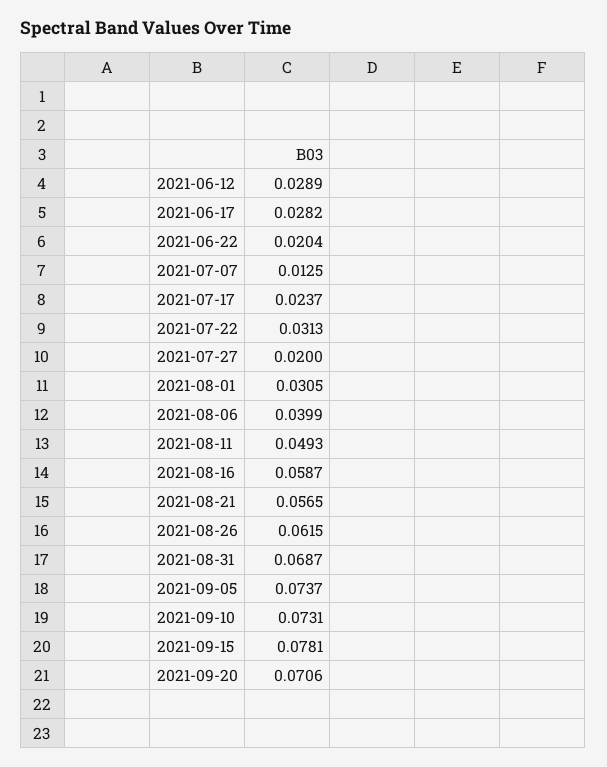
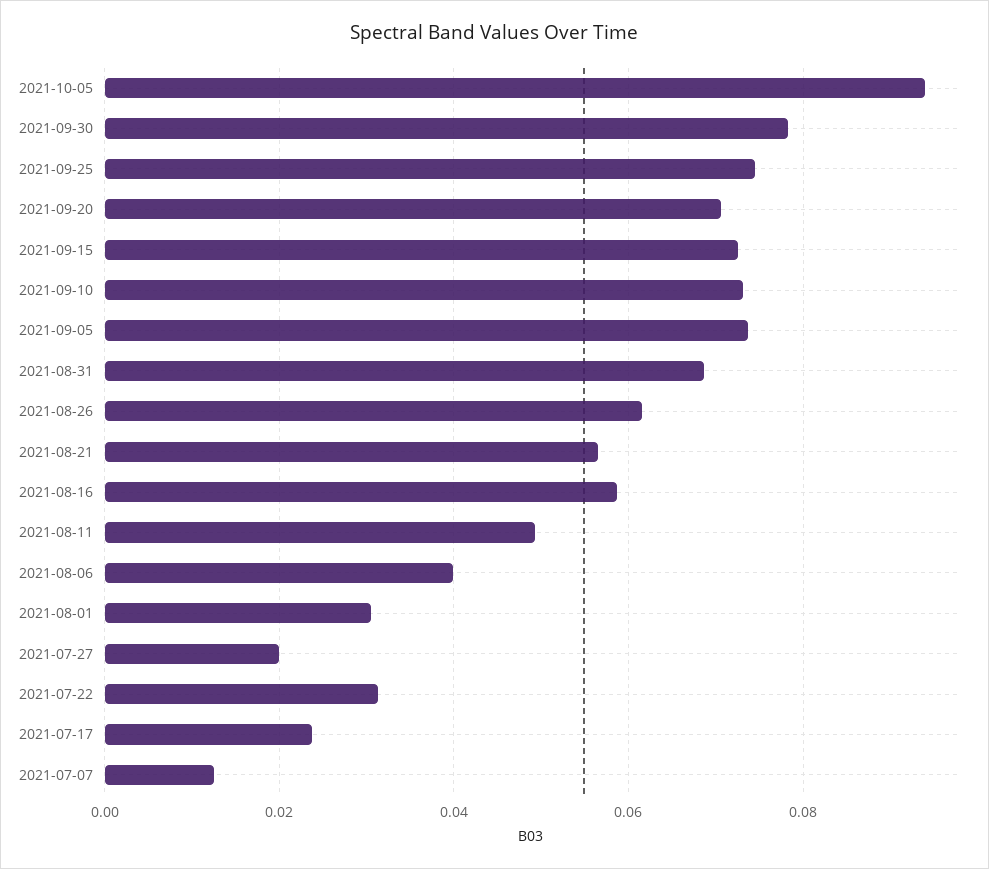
2021-06-12: 0.0289 -> none
2021-06-17: 0.0282 -> none
2021-06-22: 0.0204 -> none
2021-09-15: 0.0781 -> 0.072
2021-10-05: none -> 0.094
2021-09-30: none -> 0.078
2021-09-25: none -> 0.074

